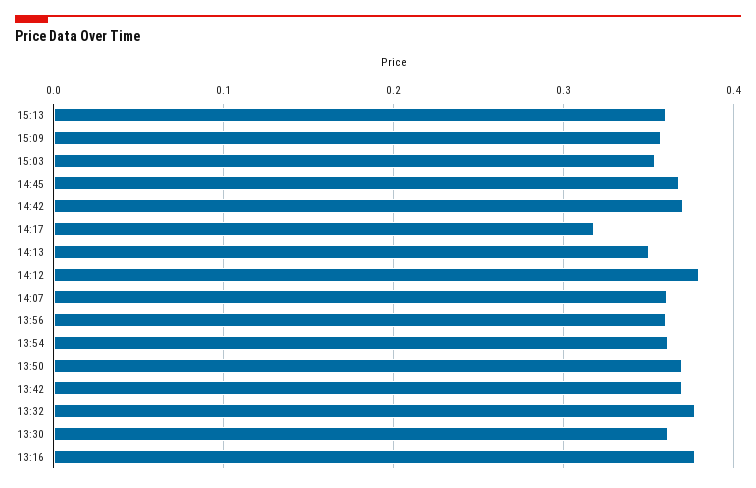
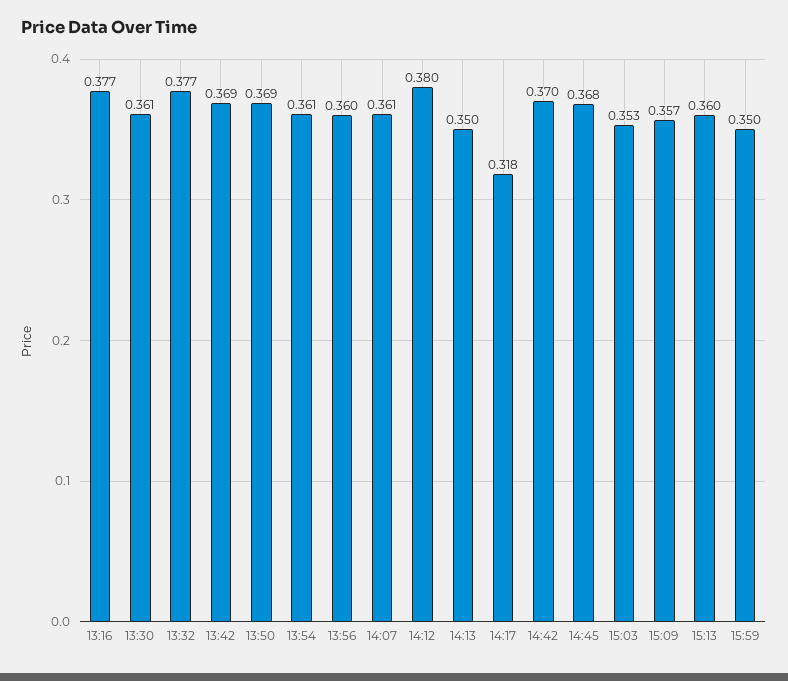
15:59: none -> 0.35

